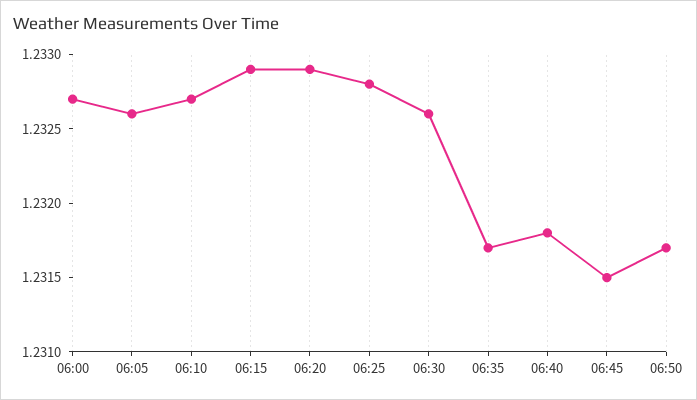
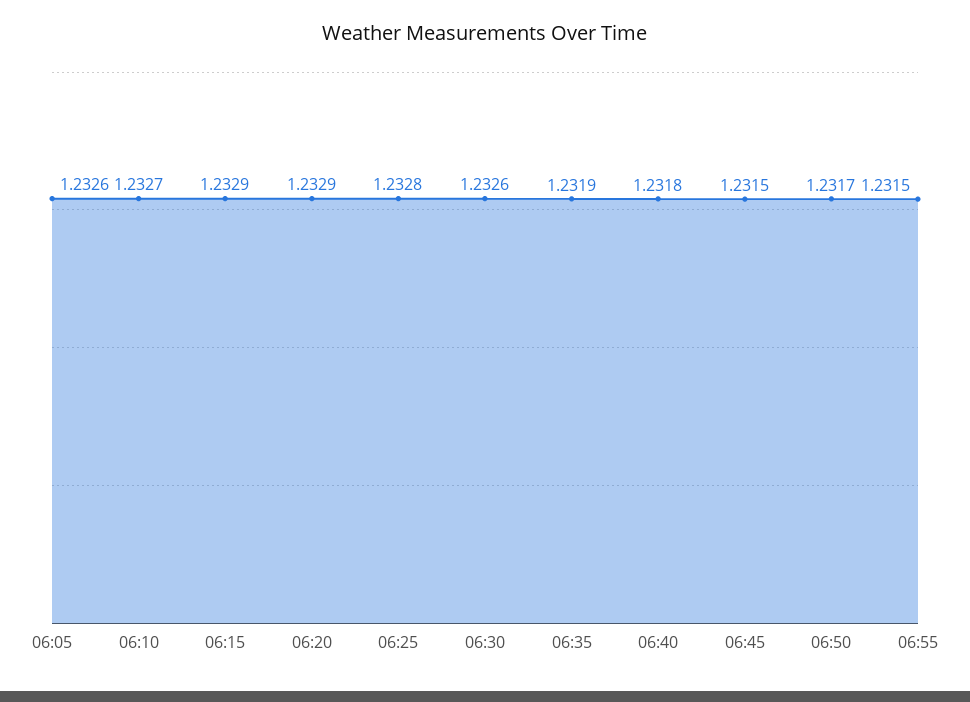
06:00: 1.2327 -> none
06:35: 1.2317 -> 1.2319
06:55: none -> 1.2315

